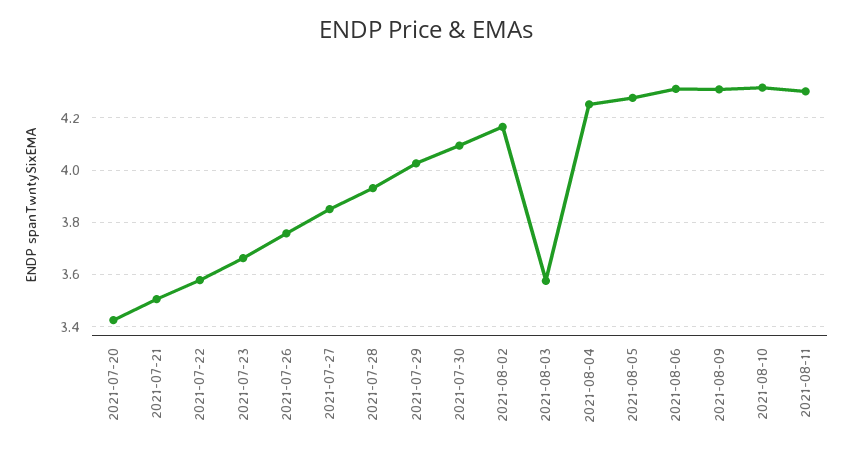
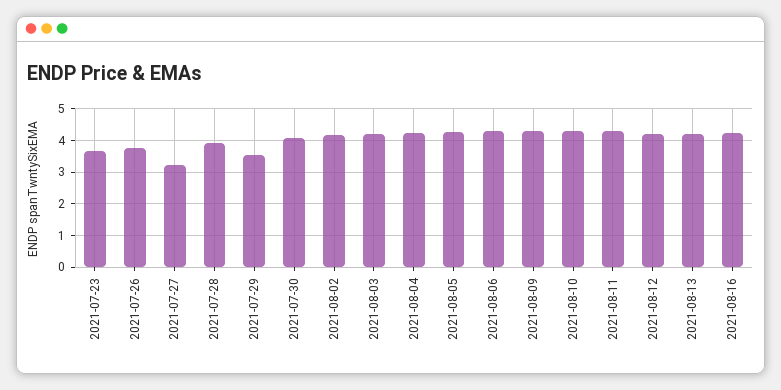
2021-07-20: 3.425 -> none
2021-07-21: 3.5 -> none
2021-07-22: 3.575 -> none
2021-07-27: 3.85 -> 3.2
2021-07-29: 4.025 -> 3.6
2021-08-03: 3.575 -> 4.2
2021-08-12: none -> 4.2
2021-08-13: none -> 4.2
2021-08-16: none -> 4.2

